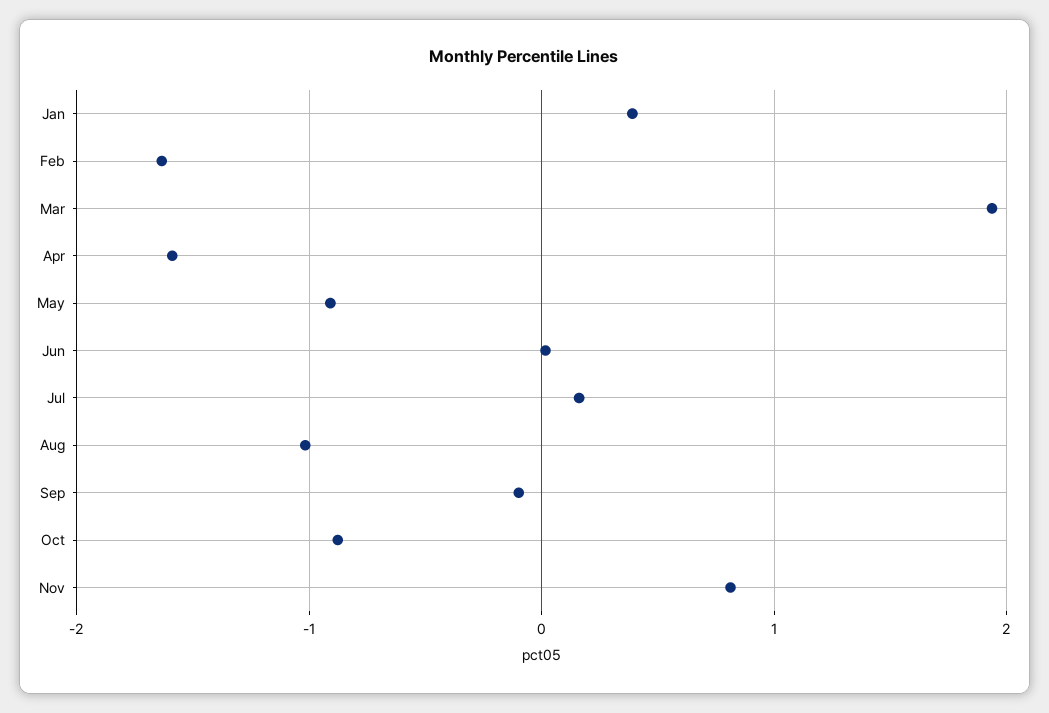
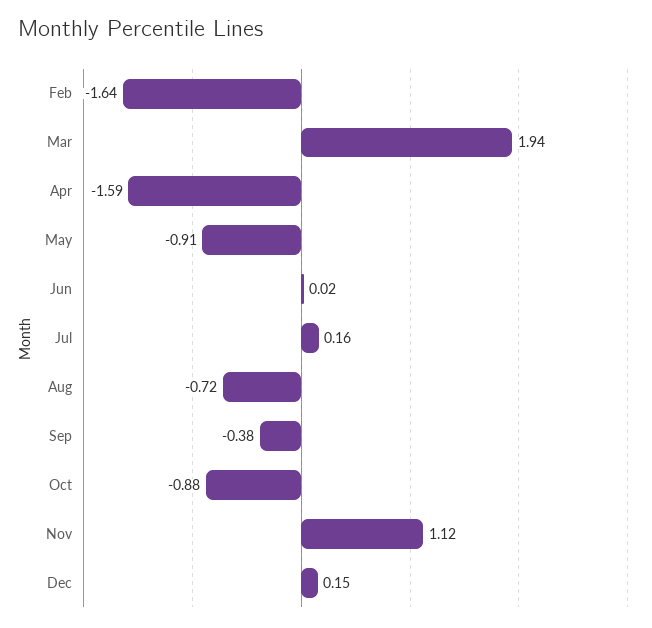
Jan: 0.4 -> none
Aug: -1 -> -0.72
Sep: -0.1 -> -0.38
Nov: 0.8 -> 1.12
Dec: none -> 0.15

